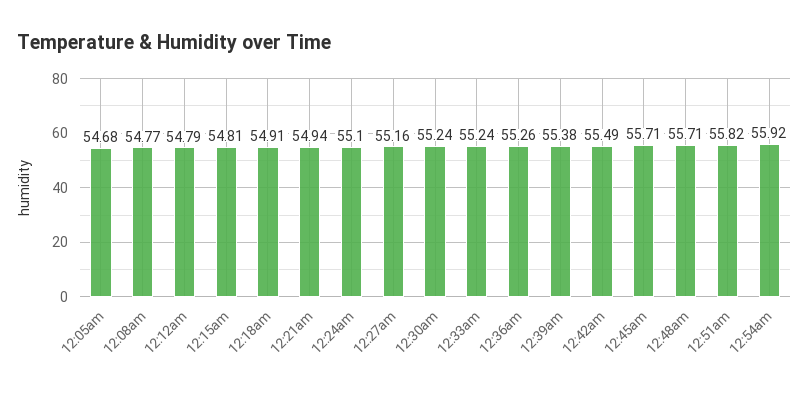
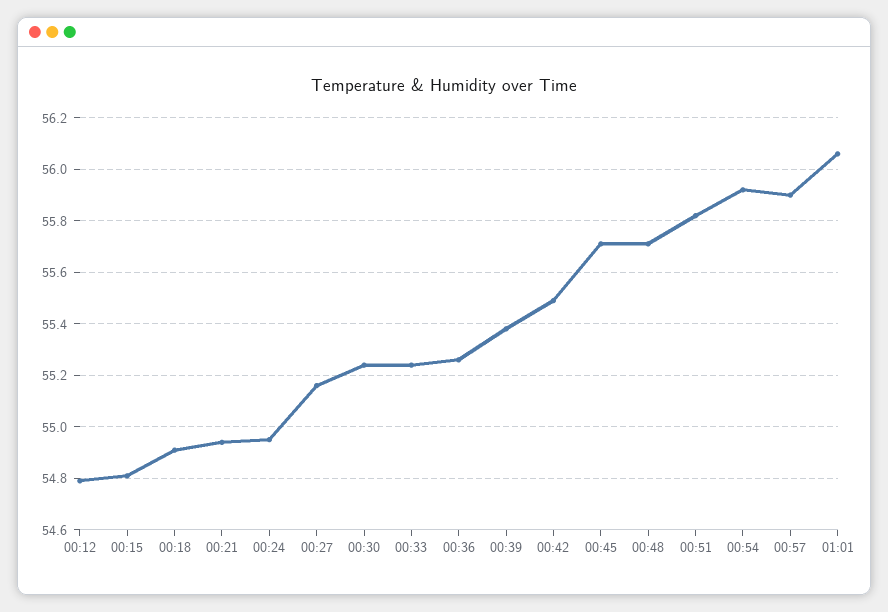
12:05am: 54.68 -> none
12:08am: 54.77 -> none
12:24am: 55.1 -> 54.95
00:57: none -> 55.9
01:01: none -> 56.05

